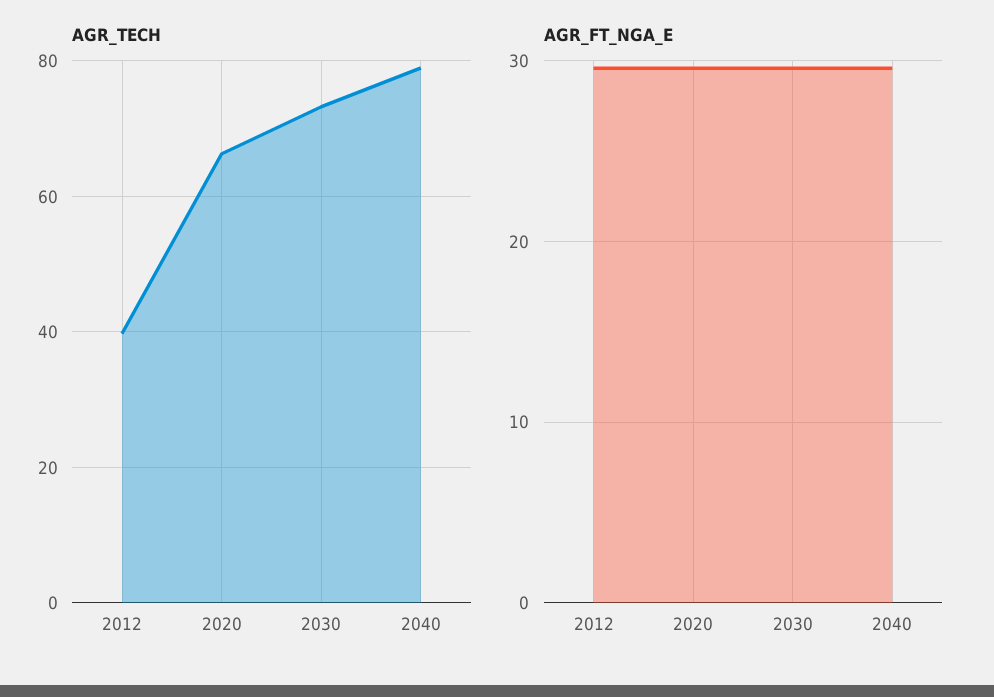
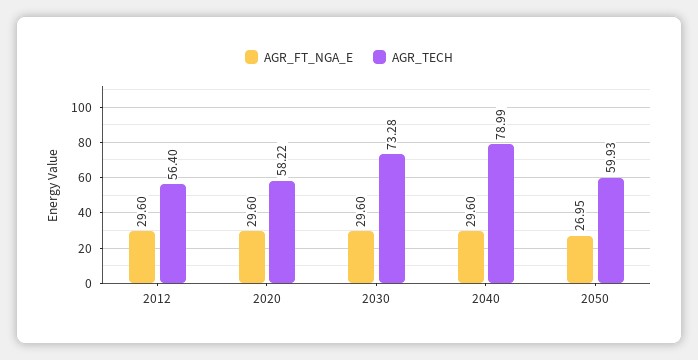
AGR_TECH, 2012: 40 -> 56.4
AGR_TECH, 2020: 66 -> 58.22
AGR_FT_NGA_E, 2050: none -> 26.95
AGR_TECH, 2050: none -> 59.93

